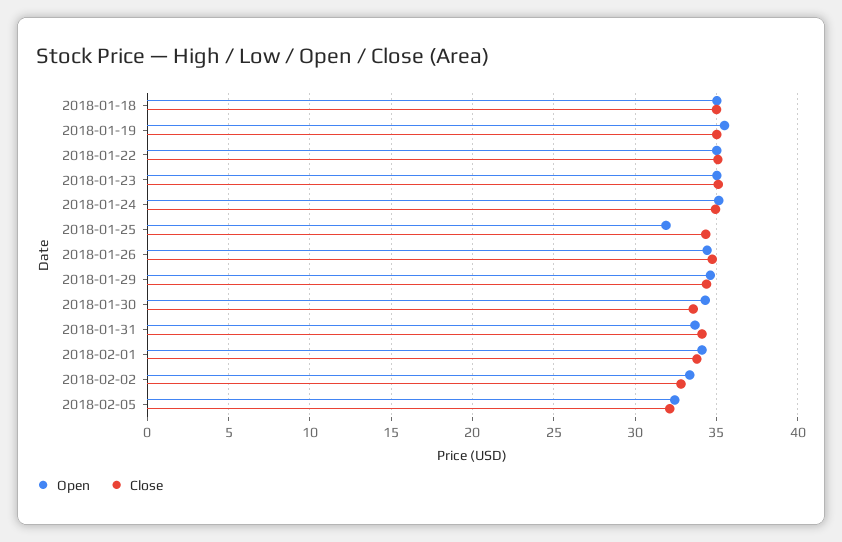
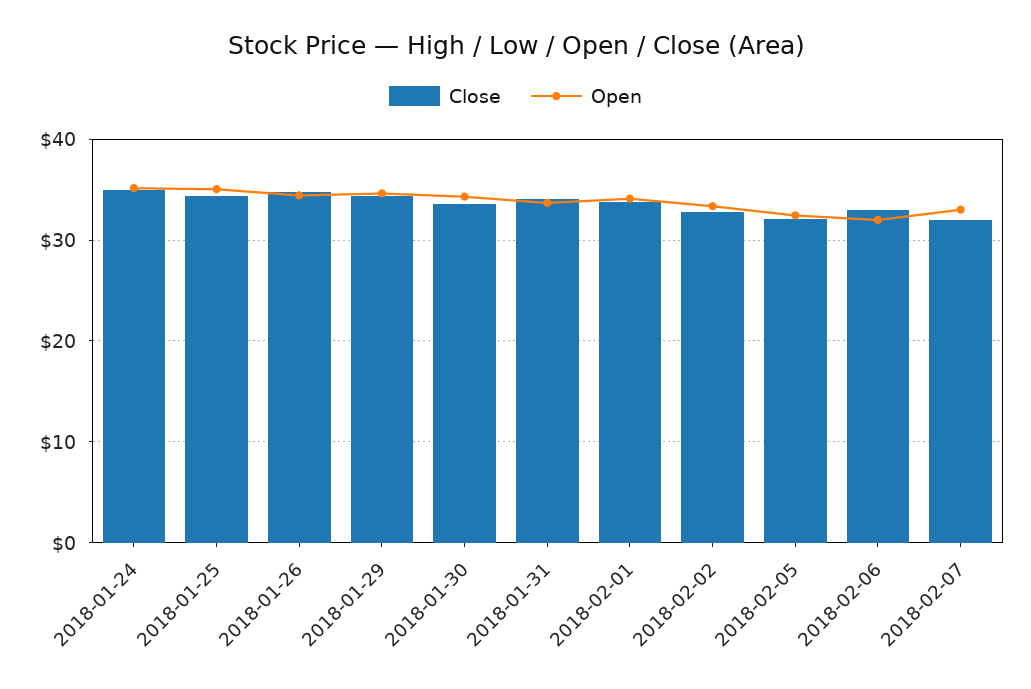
Open, 2018-01-18: 35 -> none
Close, 2018-01-18: 35 -> none
Open, 2018-01-19: 35.5 -> none
Close, 2018-01-19: 35 -> none
Open, 2018-01-22: 35 -> none
Close, 2018-01-22: 35 -> none
Open, 2018-01-23: 35 -> none
Close, 2018-01-23: 35 -> none
Open, 2018-01-25: 32 -> 35
Close, 2018-02-06: none -> 33
Open, 2018-02-06: none -> 32
Close, 2018-02-07: none -> 32
Open, 2018-02-07: none -> 33

